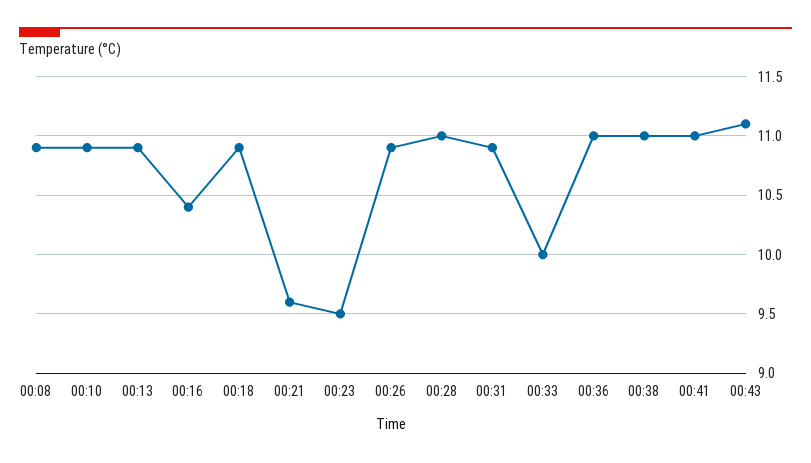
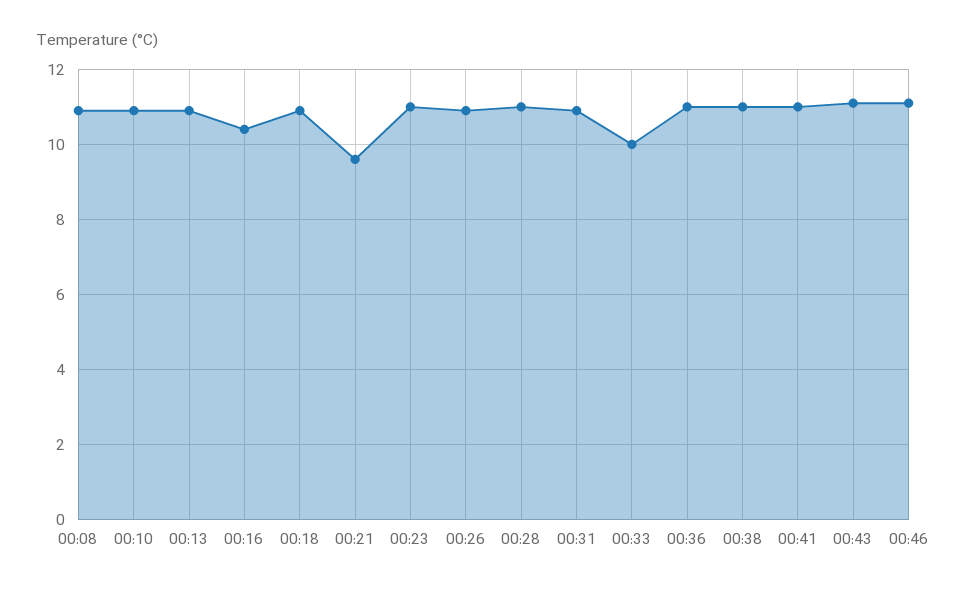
00:23: 9.5 -> 11
00:46: none -> 11

